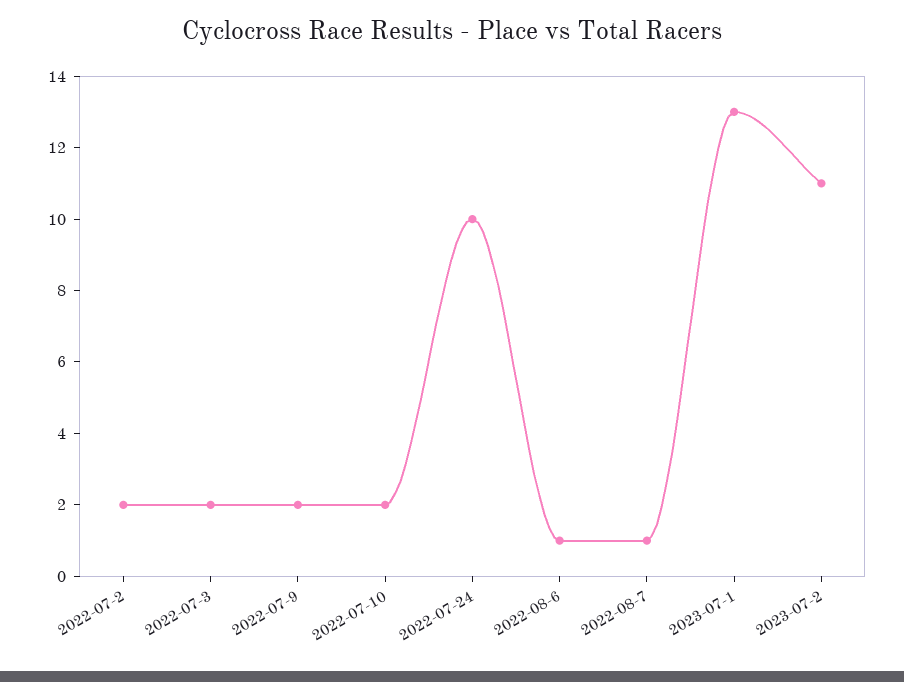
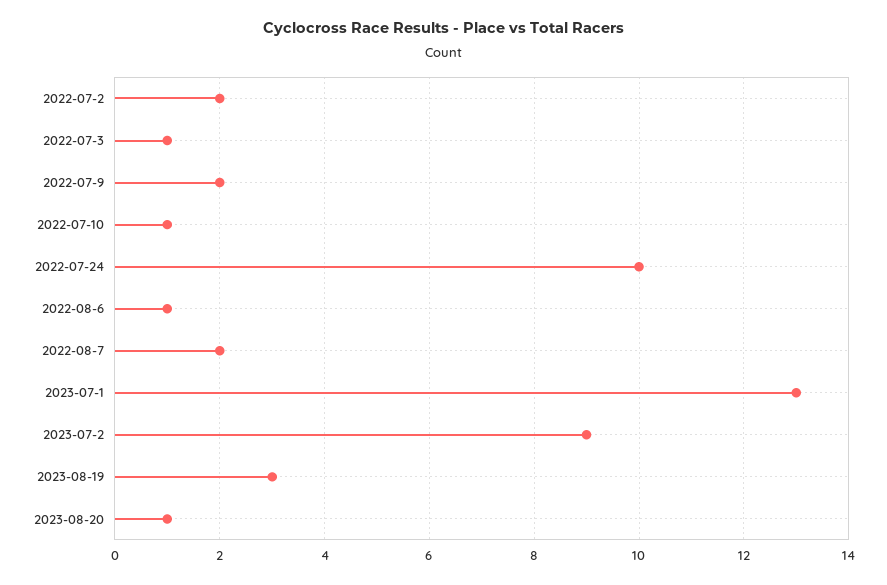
2022-07-3: 2 -> 1
2022-07-10: 2 -> 1
2022-08-7: 1 -> 2
2023-07-2: 11 -> 9
2023-08-19: none -> 3
2023-08-20: none -> 1

